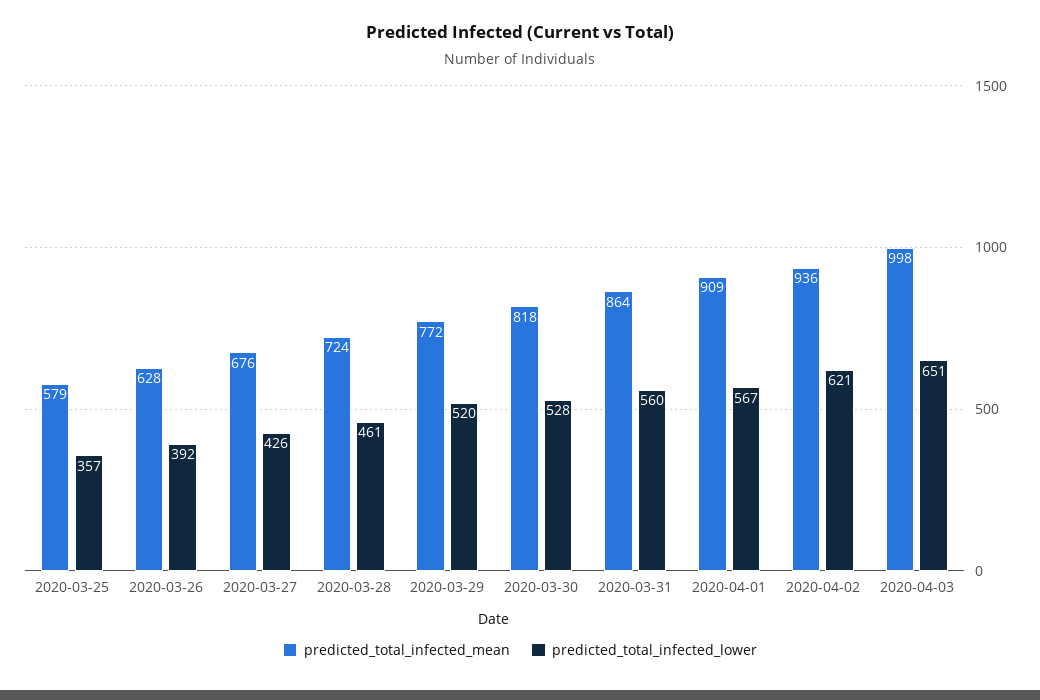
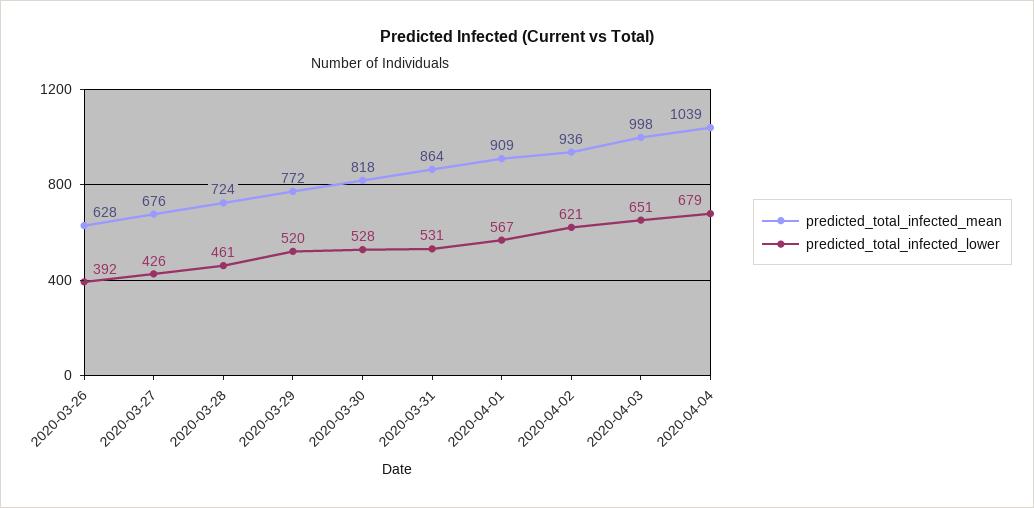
predicted_total_infected_mean, 2020-03-25: 579 -> none
predicted_total_infected_lower, 2020-03-25: 357 -> none
predicted_total_infected_lower, 2020-03-31: 560 -> 531
predicted_total_infected_mean, 2020-04-04: none -> 1039
predicted_total_infected_lower, 2020-04-04: none -> 679

